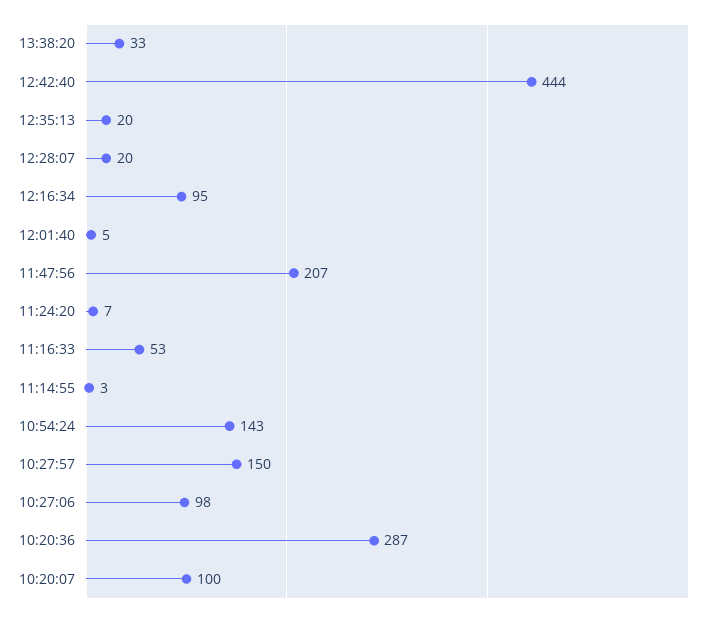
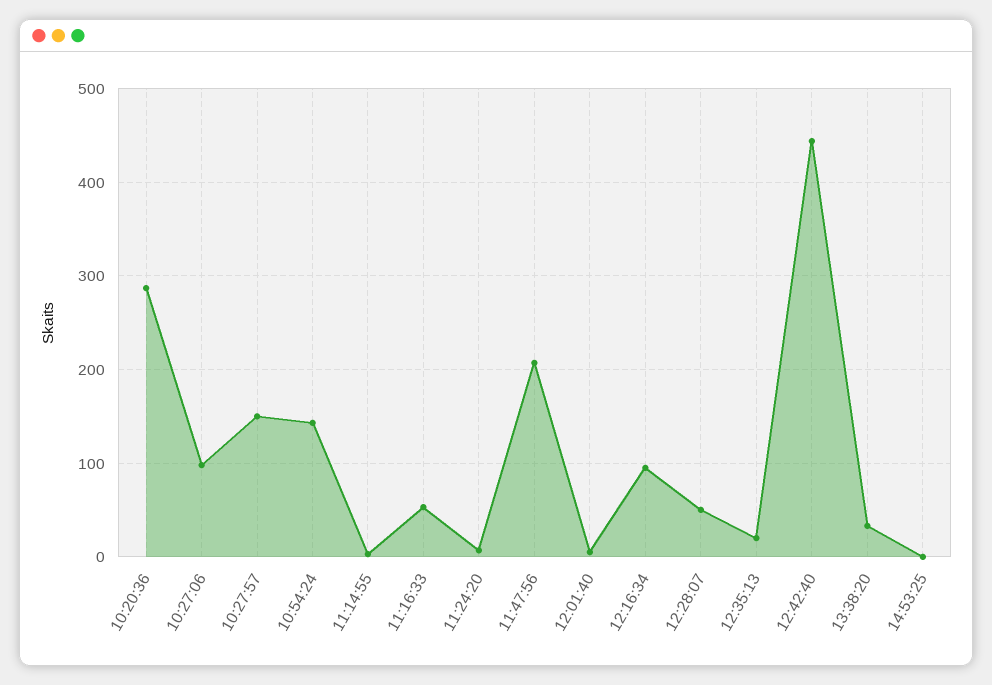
12:28:07: 20 -> 50
10:20:07: 100 -> none
14:53:25: none -> 0

